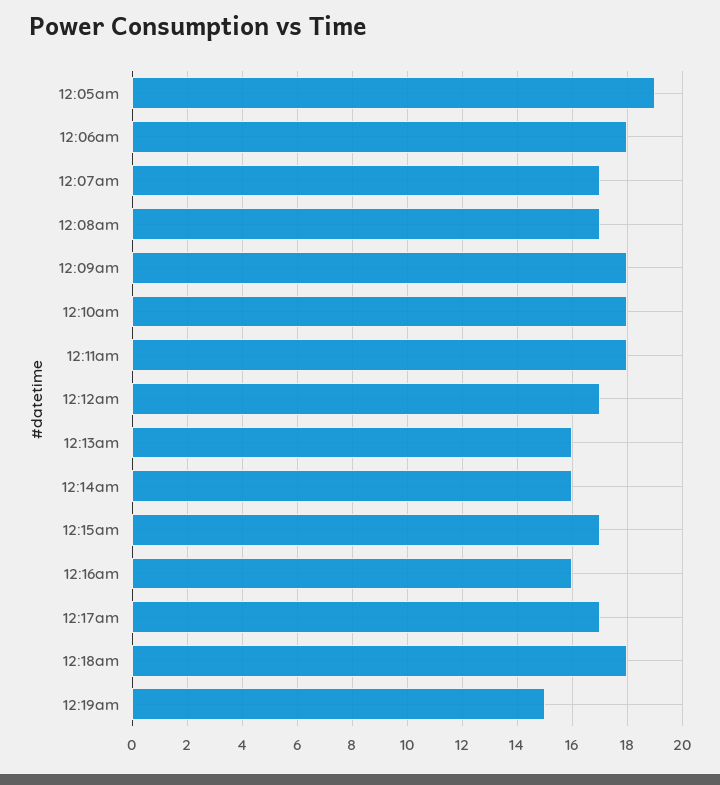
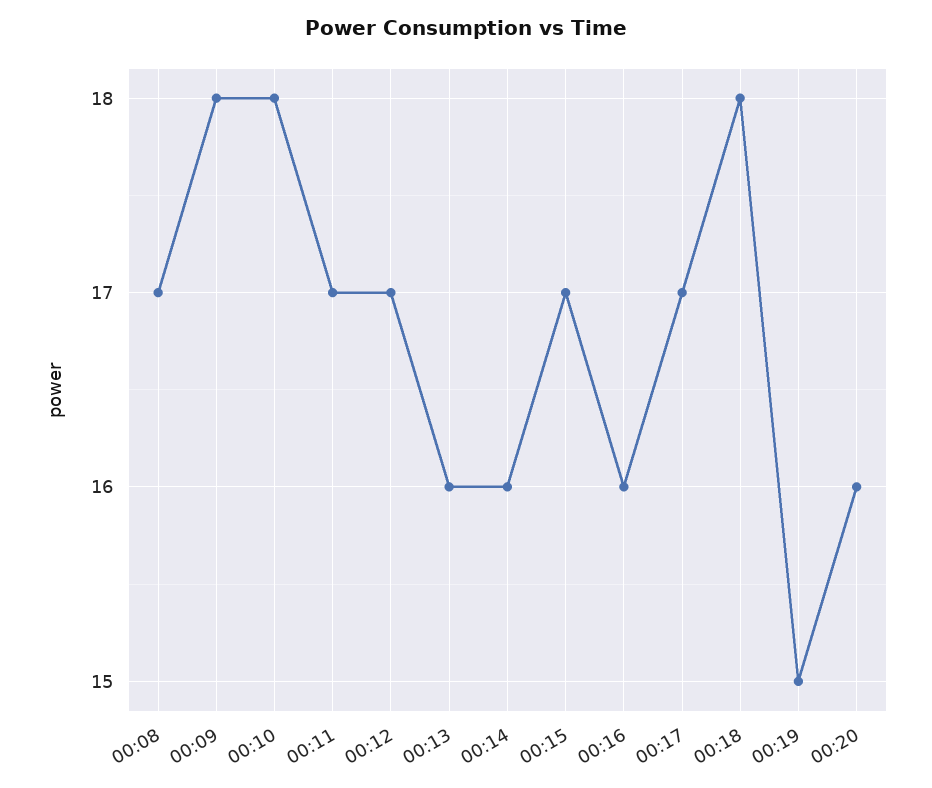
12:05am: 19 -> none
12:06am: 18 -> none
12:07am: 17 -> none
12:11am: 18 -> 17
00:20: none -> 16

